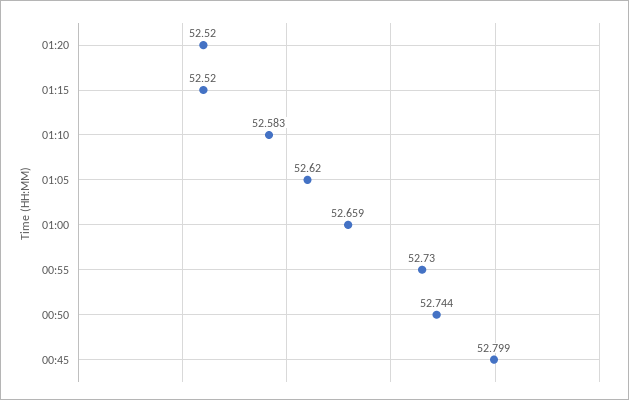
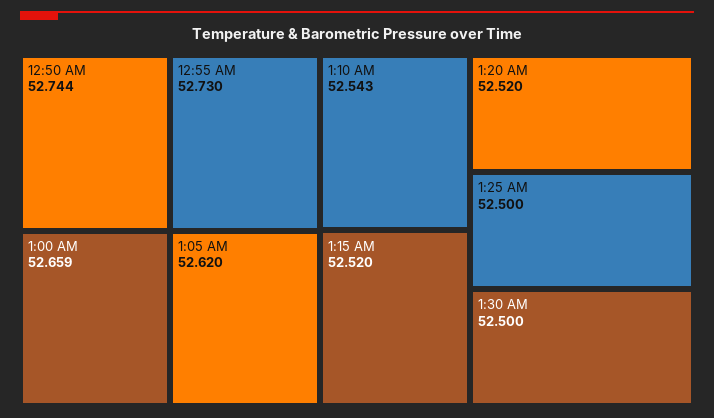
01:10: 52.583 -> 52.543
00:45: 52.799 -> none
1:25 AM: none -> 52.5
1:30 AM: none -> 52.5

